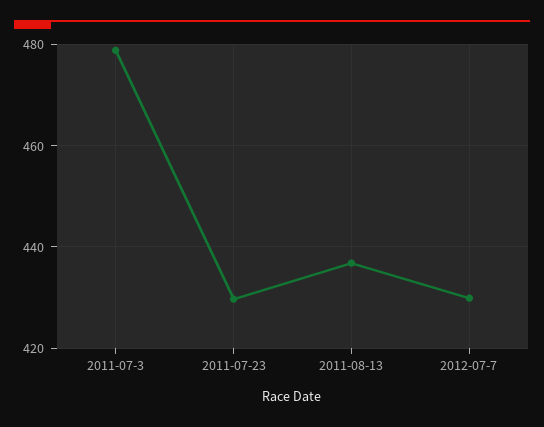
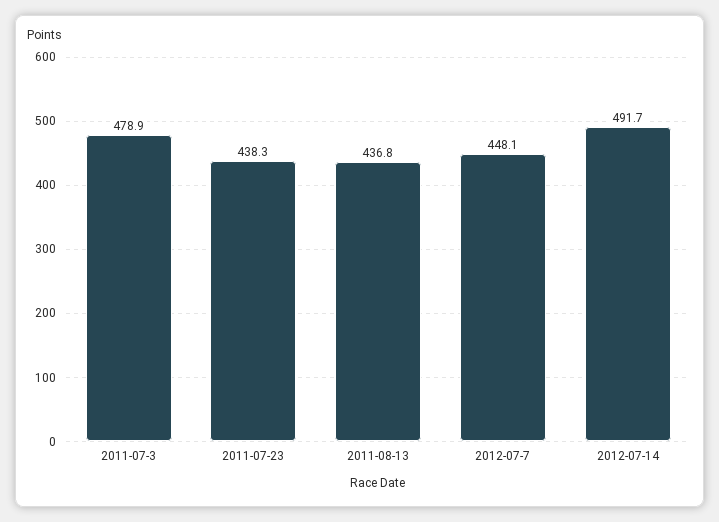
2011-07-23: 430 -> 438.3
2012-07-7: 430 -> 448.1
2012-07-14: none -> 491.7

